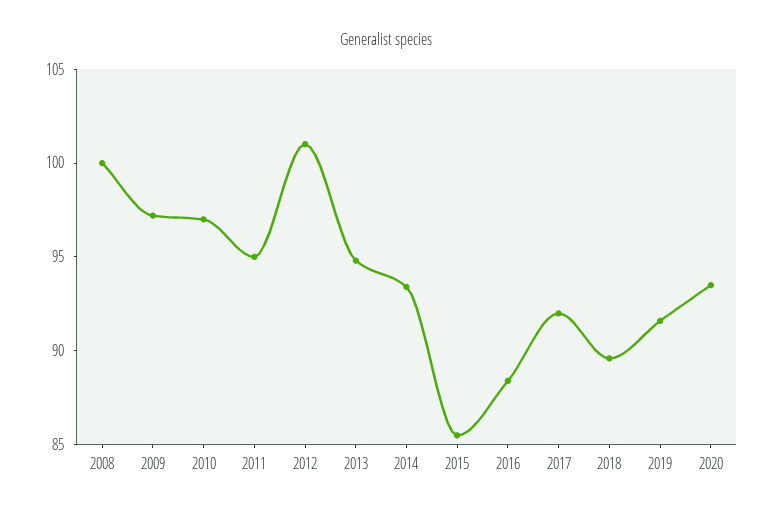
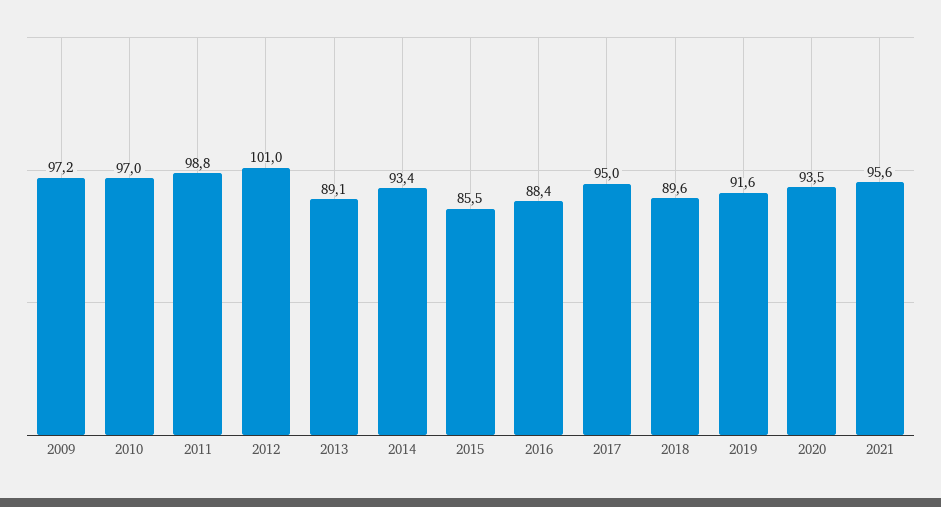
2008: 100 -> none
2011: 95 -> 98.8
2013: 95 -> 89.1
2017: 92 -> 95
2021: none -> 95.6

